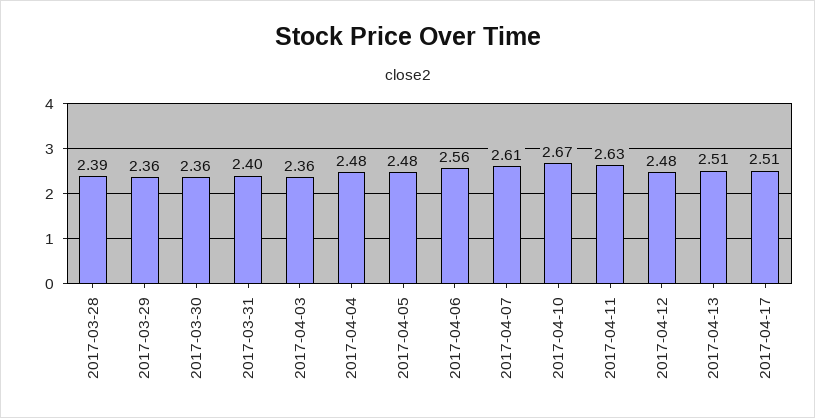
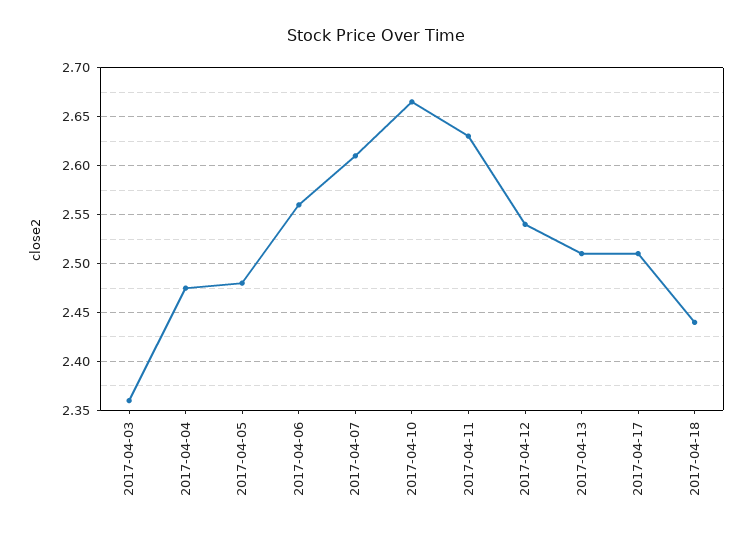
2017-03-28: 2.39 -> none
2017-03-29: 2.36 -> none
2017-03-30: 2.36 -> none
2017-03-31: 2.4 -> none
2017-04-12: 2.48 -> 2.54
2017-04-18: none -> 2.44

